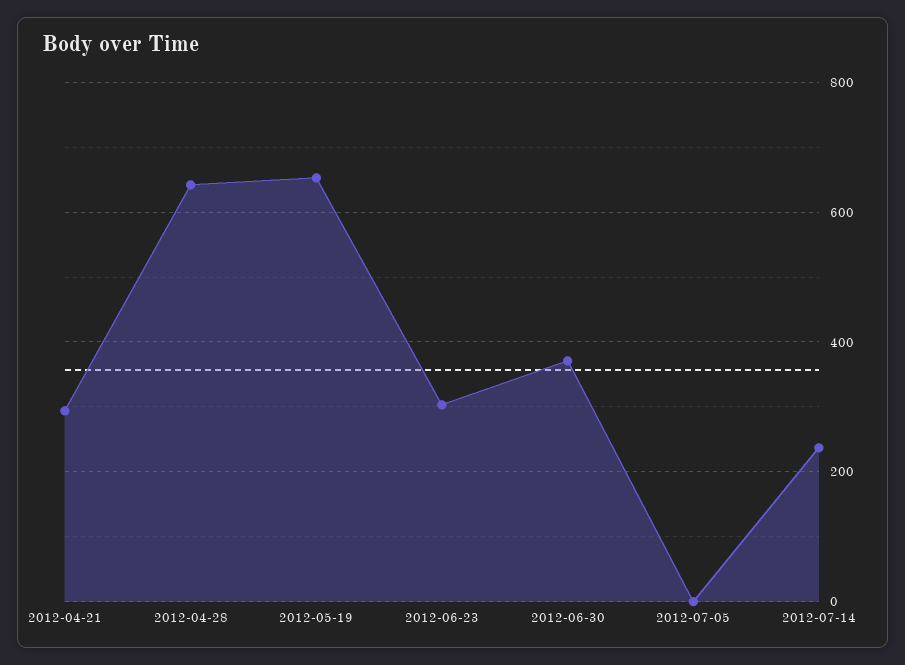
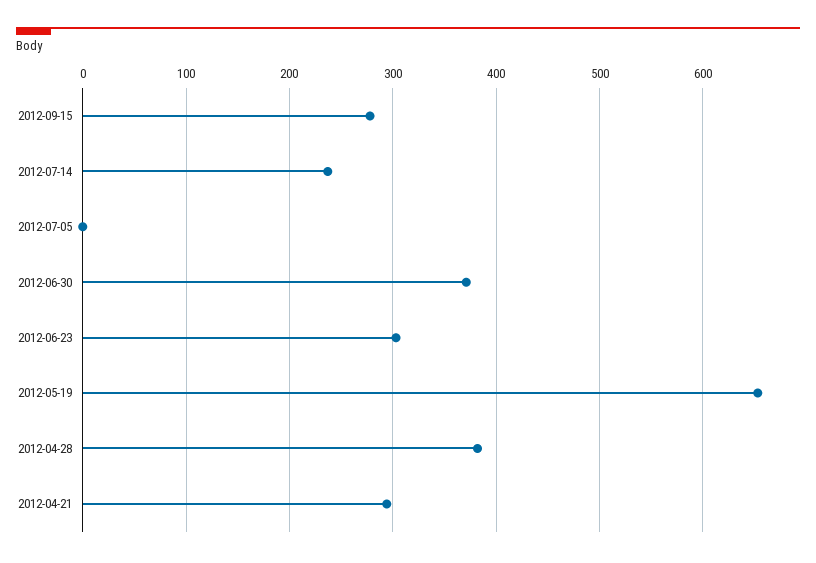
2012-04-28: 640 -> 380
2012-09-15: none -> 280

